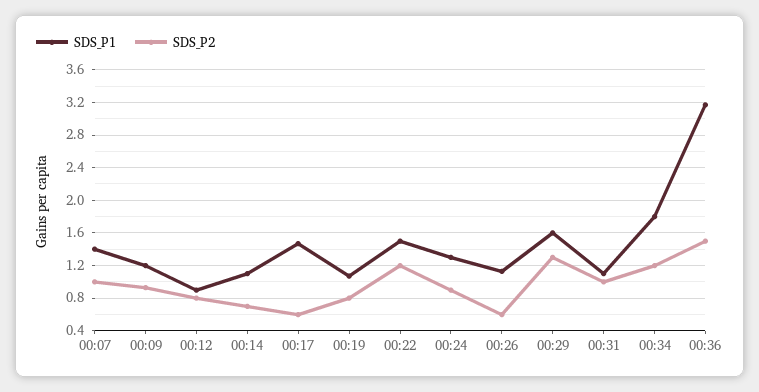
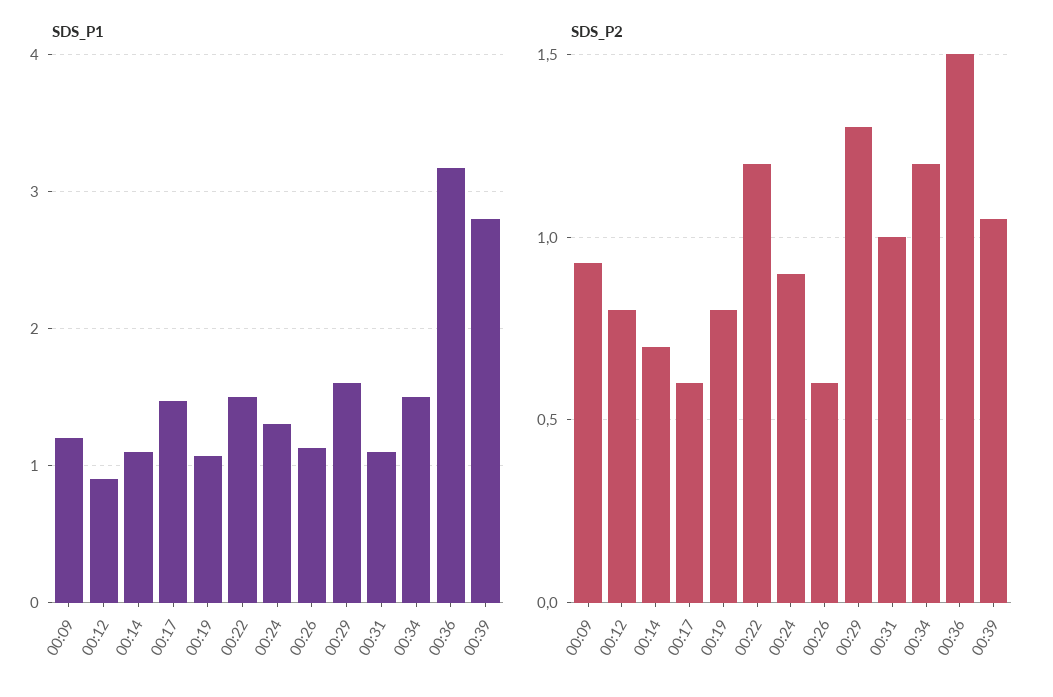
SDS_P1, 00:07: 1.4 -> none
SDS_P2, 00:07: 1 -> none
SDS_P1, 00:34: 1.8 -> 1.5
SDS_P1, 00:39: none -> 2.8
SDS_P2, 00:39: none -> 1.05

